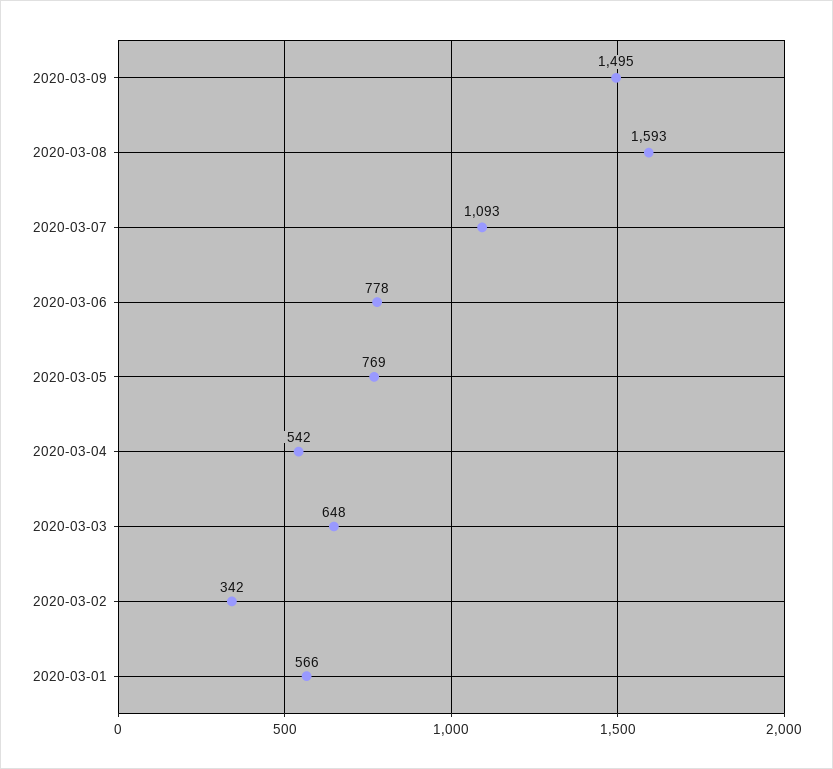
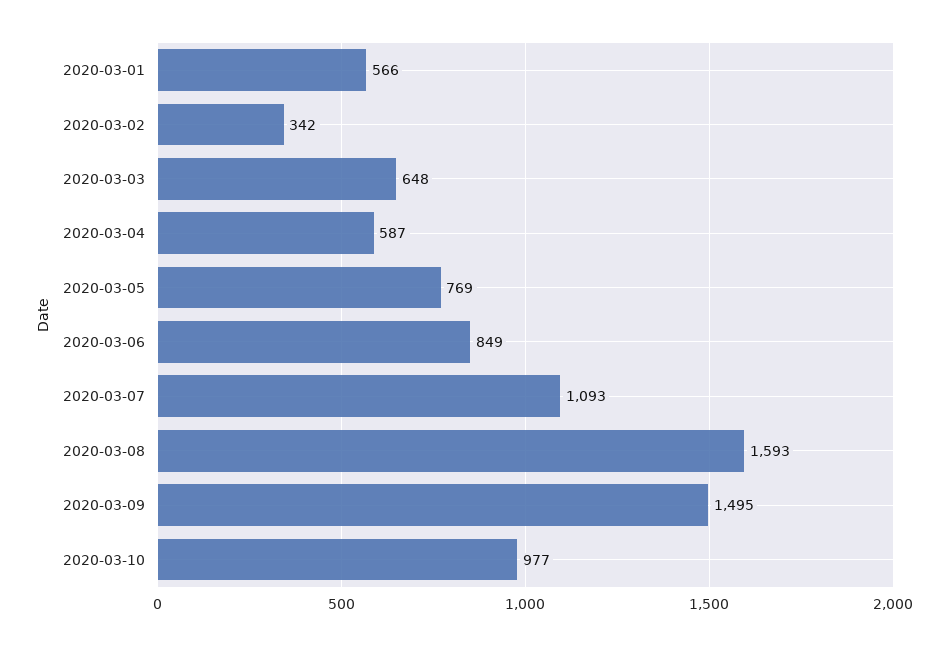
2020-03-06: 778 -> 849
2020-03-04: 542 -> 587
2020-03-10: none -> 977

